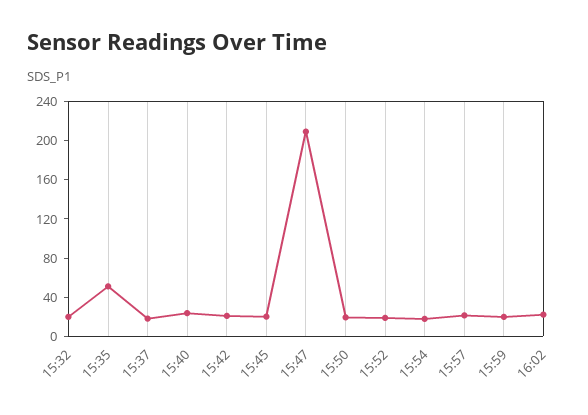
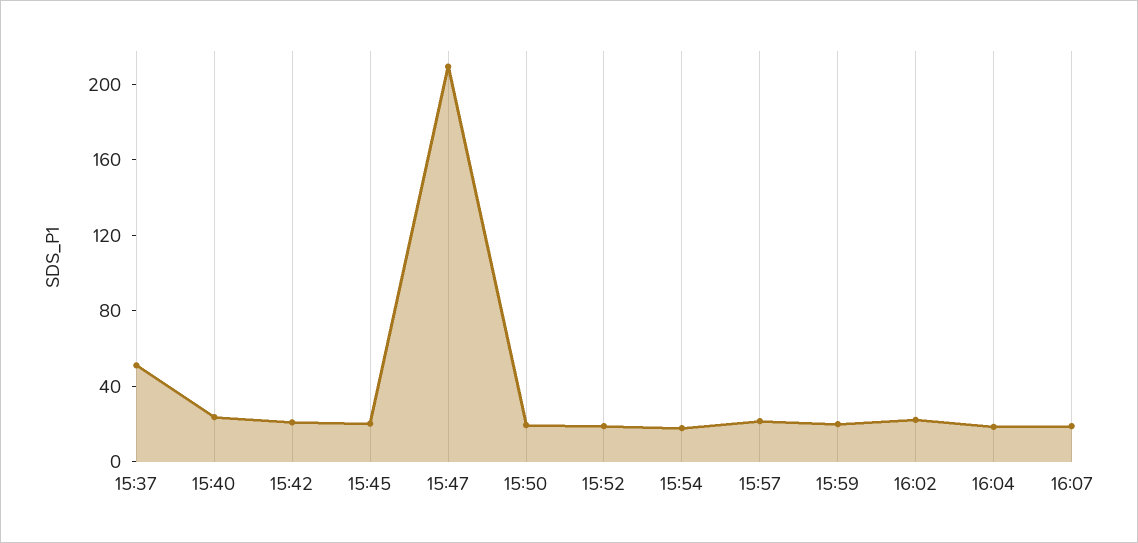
15:32: 20 -> none
15:35: 50 -> none
15:37: 20 -> 50
16:04: none -> 20
16:07: none -> 20

